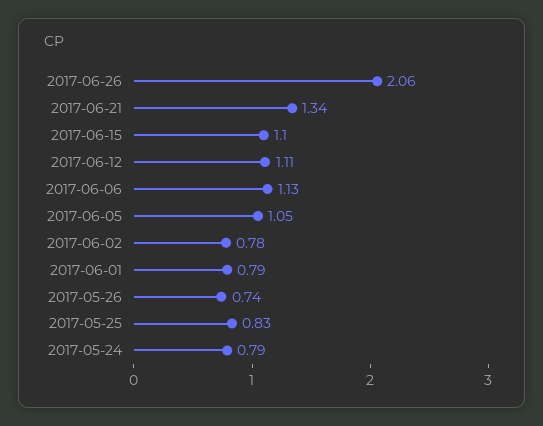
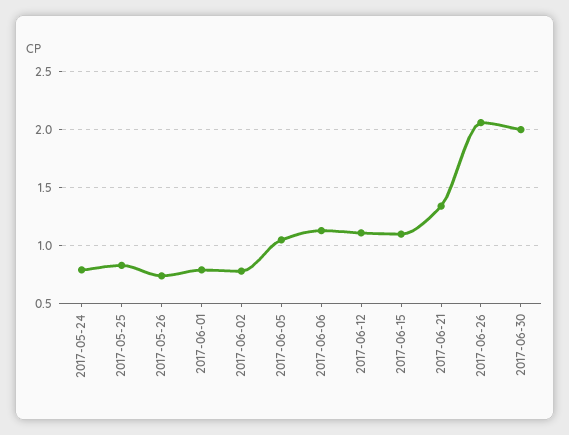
2017-06-30: none -> 2

